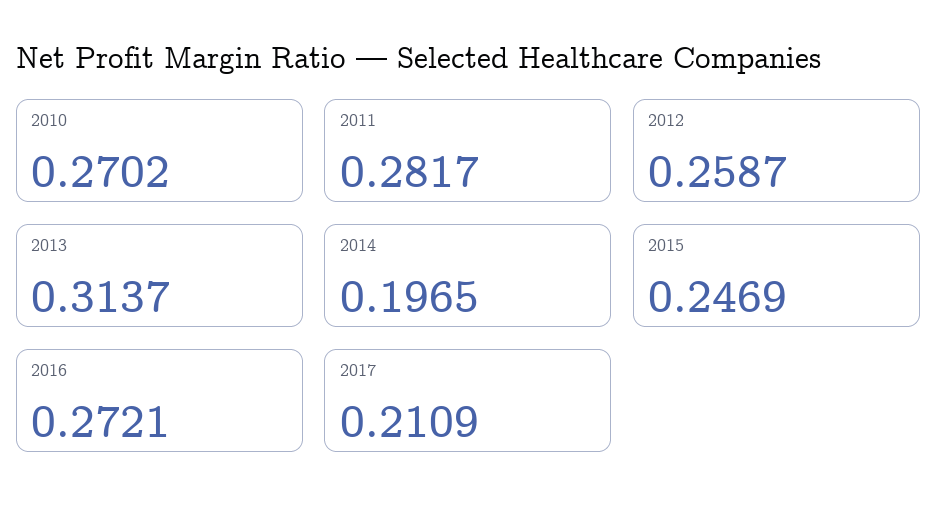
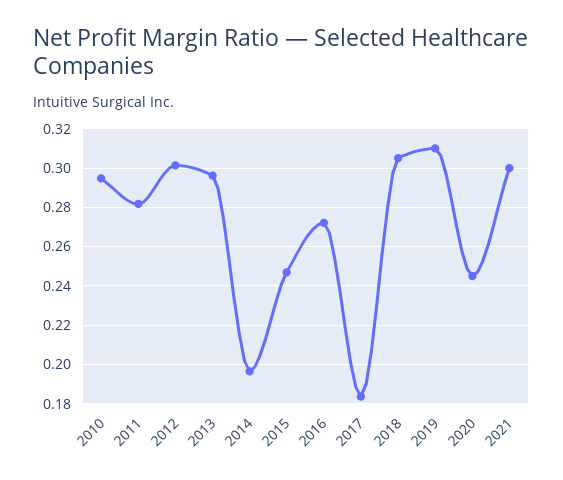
2010: 0.2702 -> 0.295
2012: 0.2587 -> 0.3
2013: 0.3137 -> 0.295
2017: 0.2109 -> 0.185
2018: none -> 0.305
2019: none -> 0.31
2020: none -> 0.245
2021: none -> 0.3

